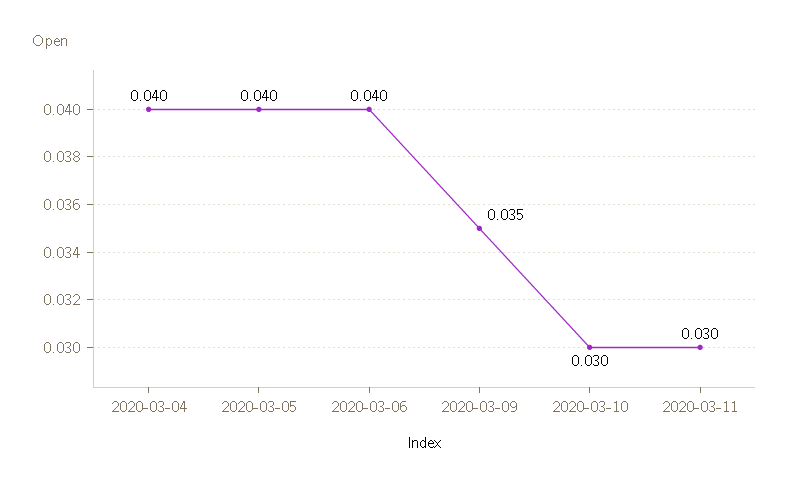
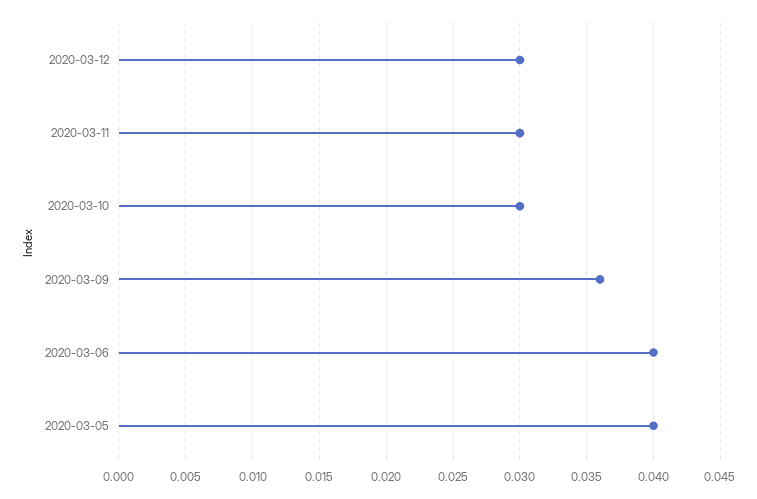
2020-03-04: 0.04 -> none
2020-03-09: 0.035 -> 0.036
2020-03-12: none -> 0.03

